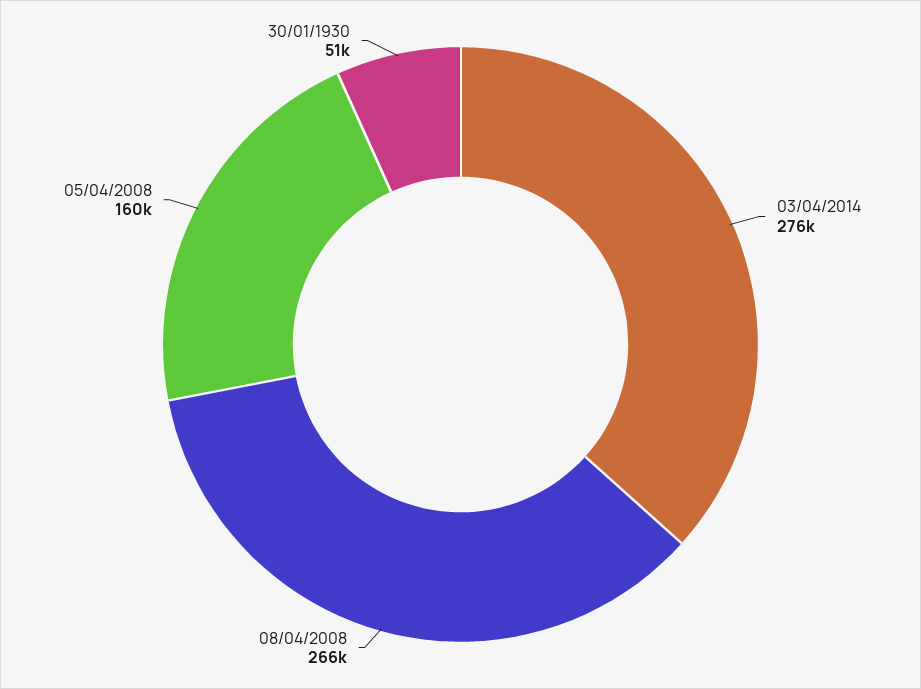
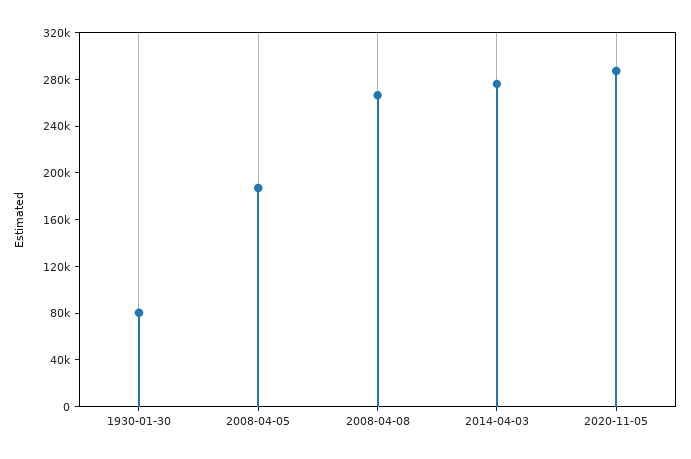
05/04/2008: 160000 -> 190000
30/01/1930: 51000 -> 80000
2020-11-05: none -> 290000

